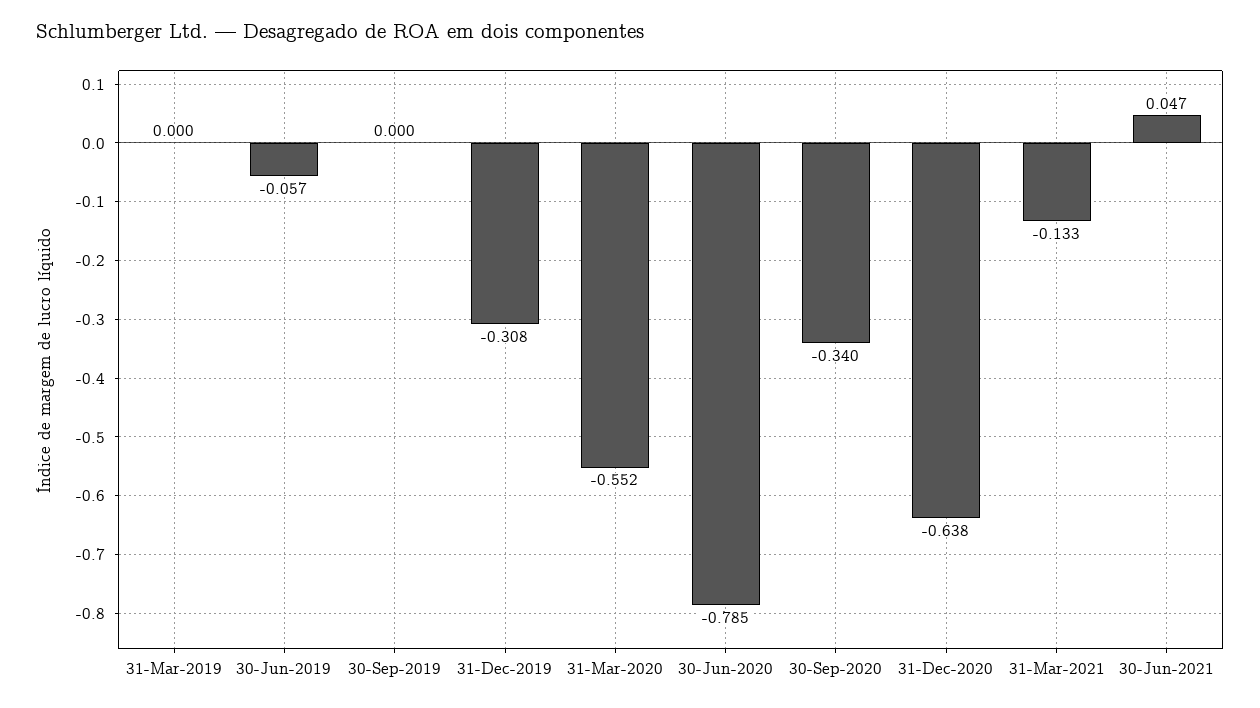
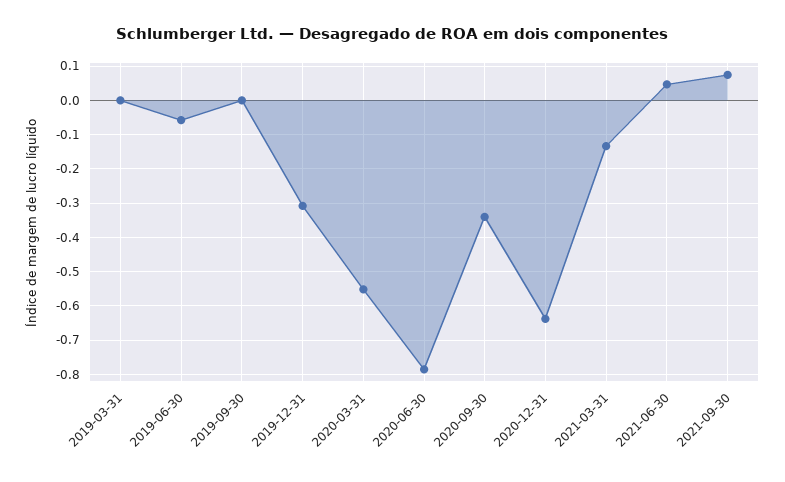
2021-09-30: none -> 0.08

